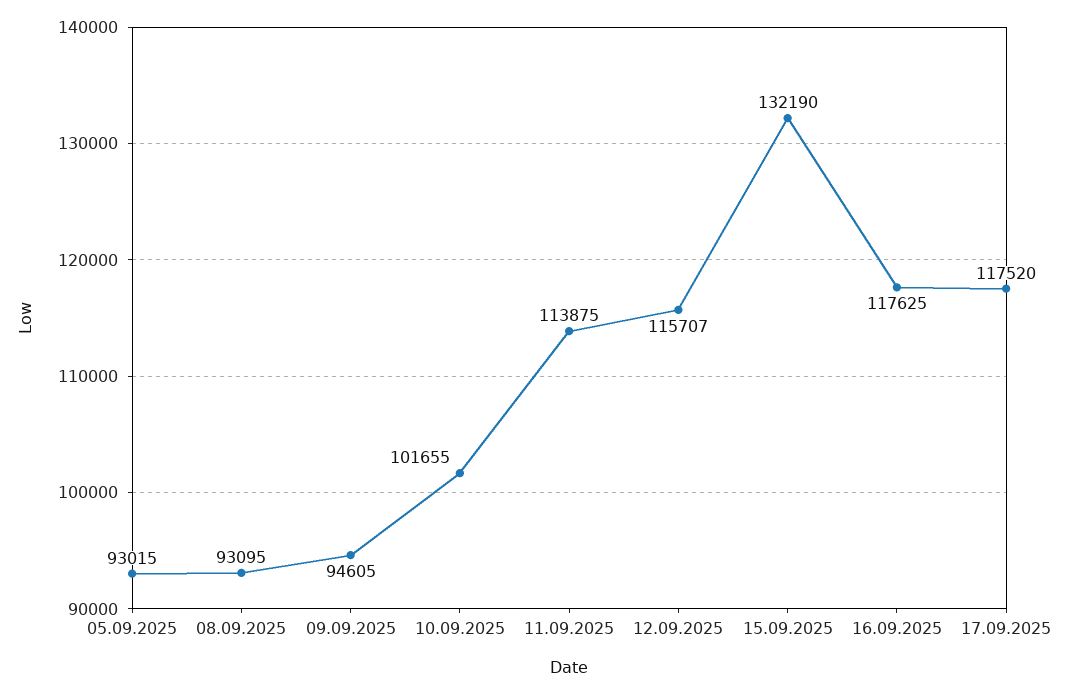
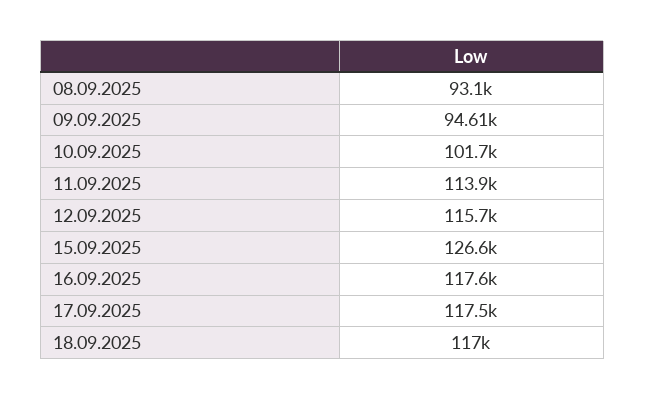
05.09.2025: 93015 -> none
15.09.2025: 132190 -> 126600
18.09.2025: none -> 117000

